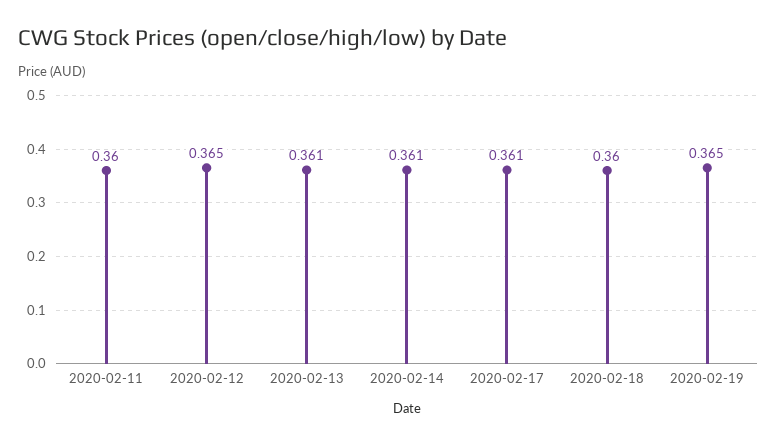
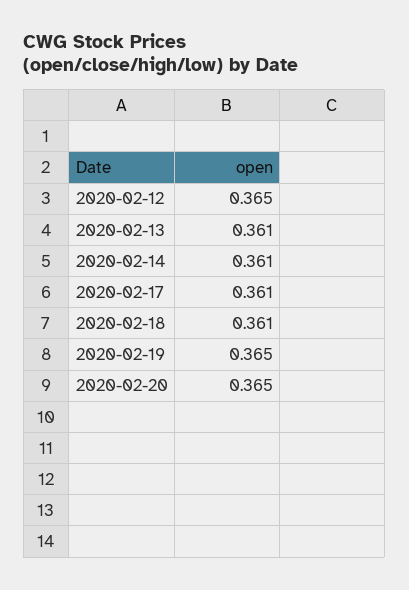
2020-02-11: 0.36 -> none
2020-02-18: 0.36 -> 0.361
2020-02-20: none -> 0.365

